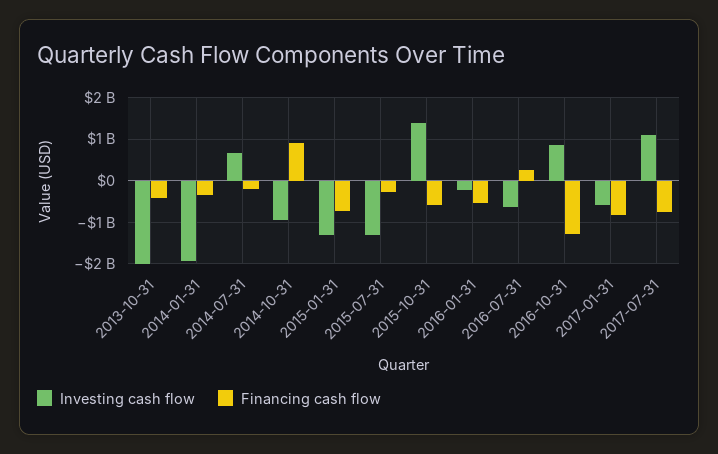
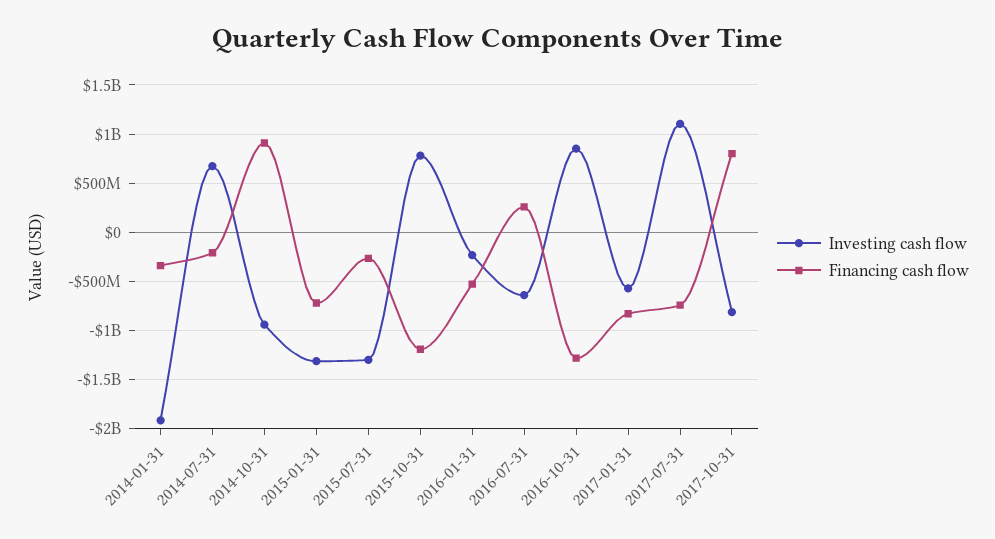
Investing cash flow, 2013-10-31: -2000000000 -> none
Financing cash flow, 2013-10-31: -400000000 -> none
Investing cash flow, 2015-10-31: 1400000000 -> 800000000
Financing cash flow, 2015-10-31: -600000000 -> -1200000000
Investing cash flow, 2017-10-31: none -> -800000000
Financing cash flow, 2017-10-31: none -> 800000000

